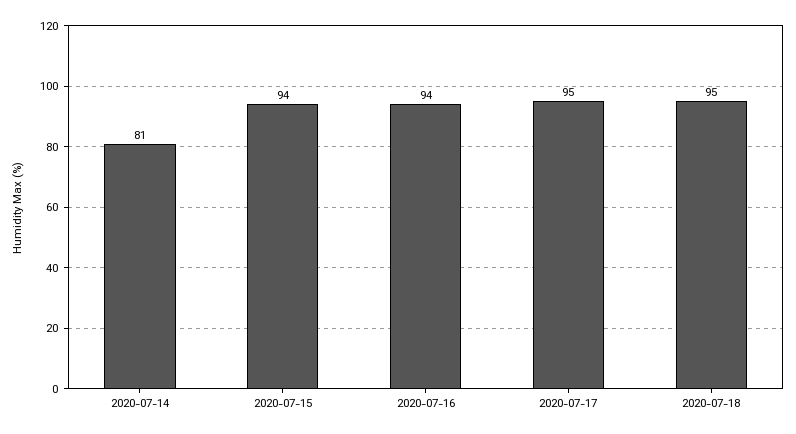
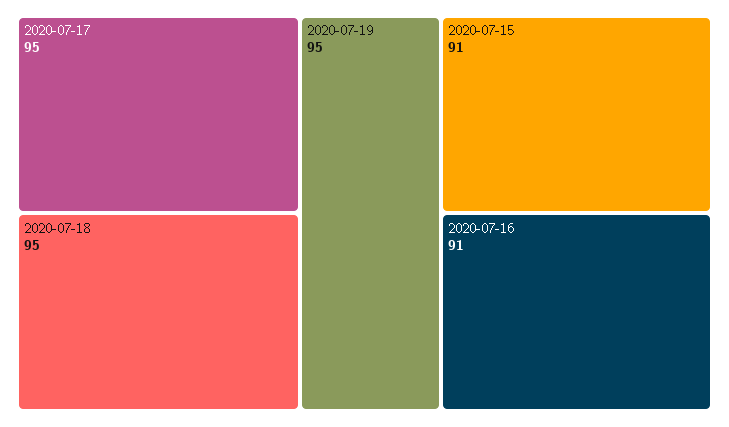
2020-07-14: 81 -> none
2020-07-15: 94 -> 91
2020-07-16: 94 -> 91
2020-07-19: none -> 95

